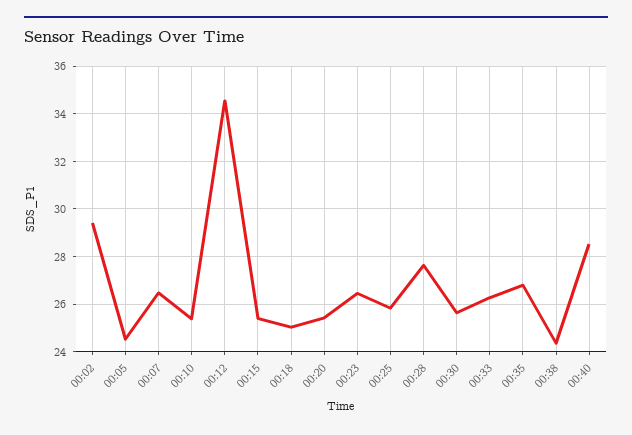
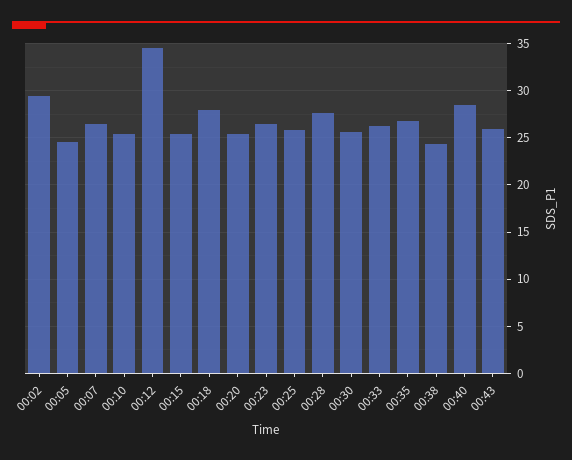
00:18: 25 -> 28
00:43: none -> 26

